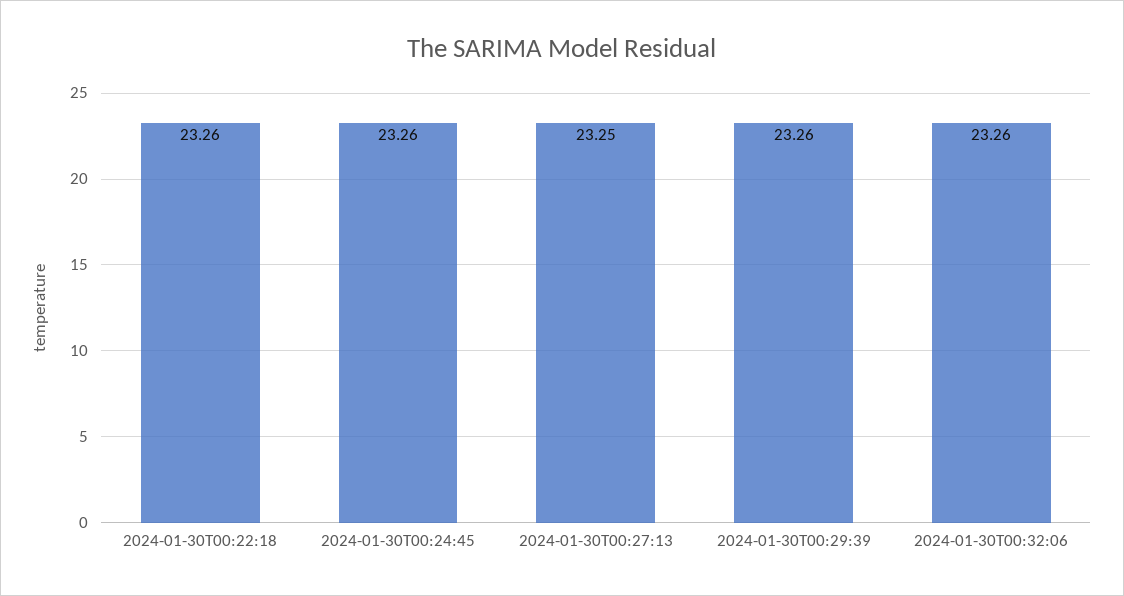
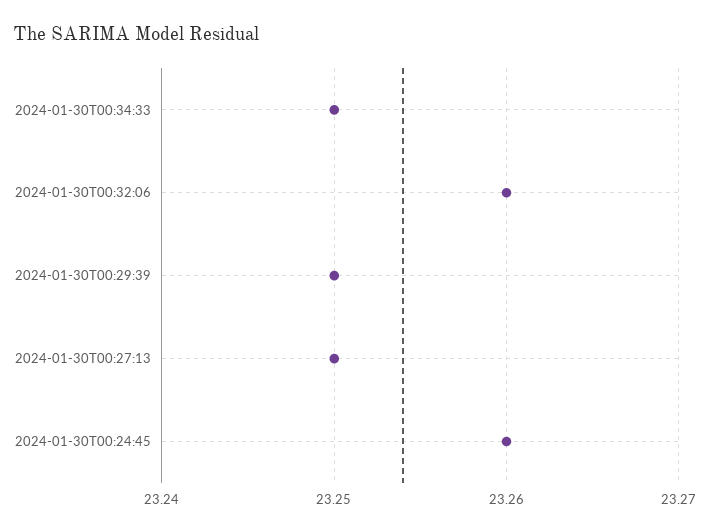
2024-01-30T00:22:18: 23.26 -> none
2024-01-30T00:29:39: 23.26 -> 23.25
2024-01-30T00:34:33: none -> 23.25

